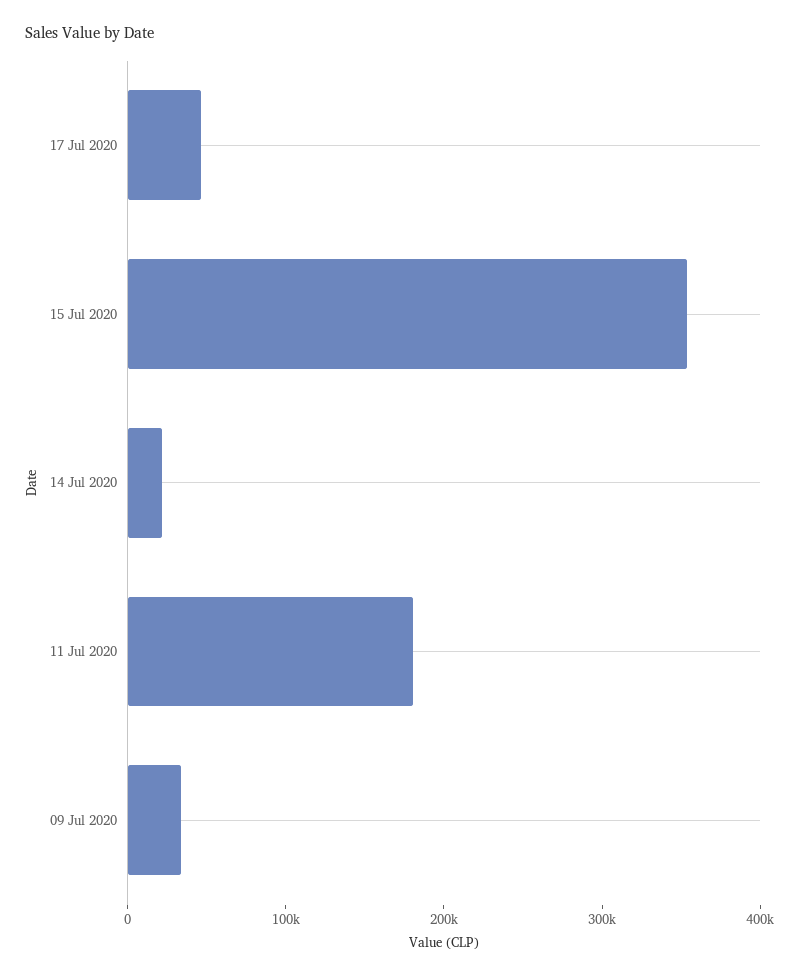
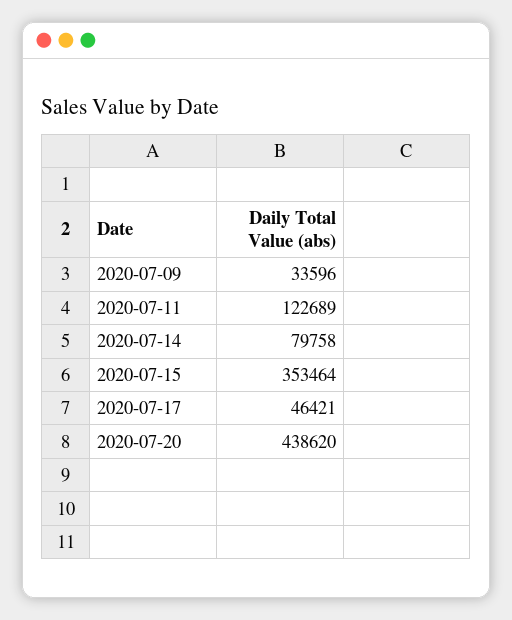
14 Jul 2020: 20000 -> 79758
11 Jul 2020: 180000 -> 122689
2020-07-20: none -> 438620

